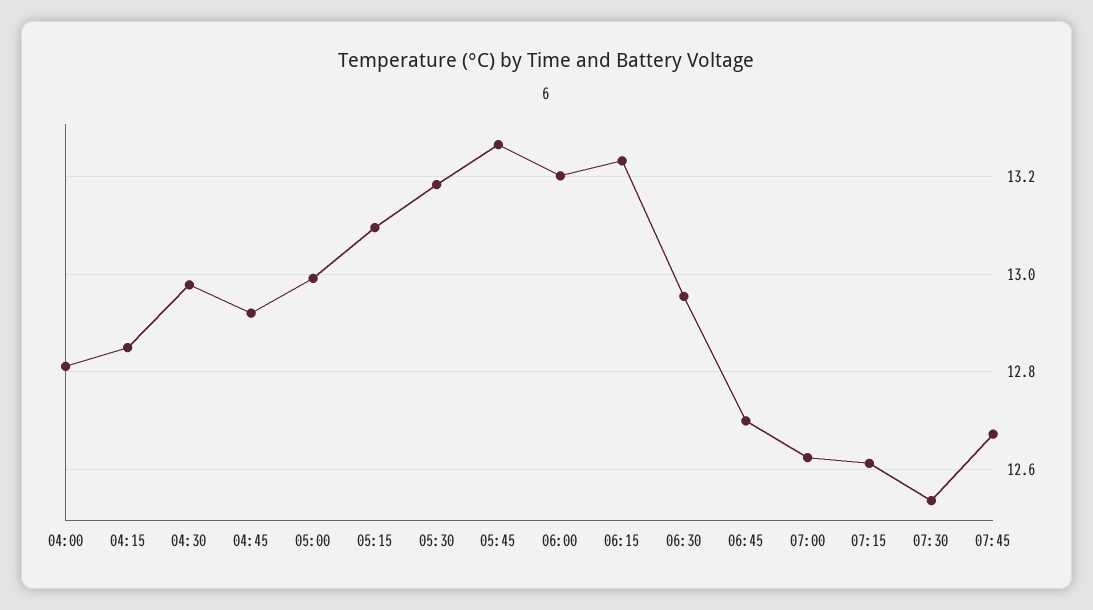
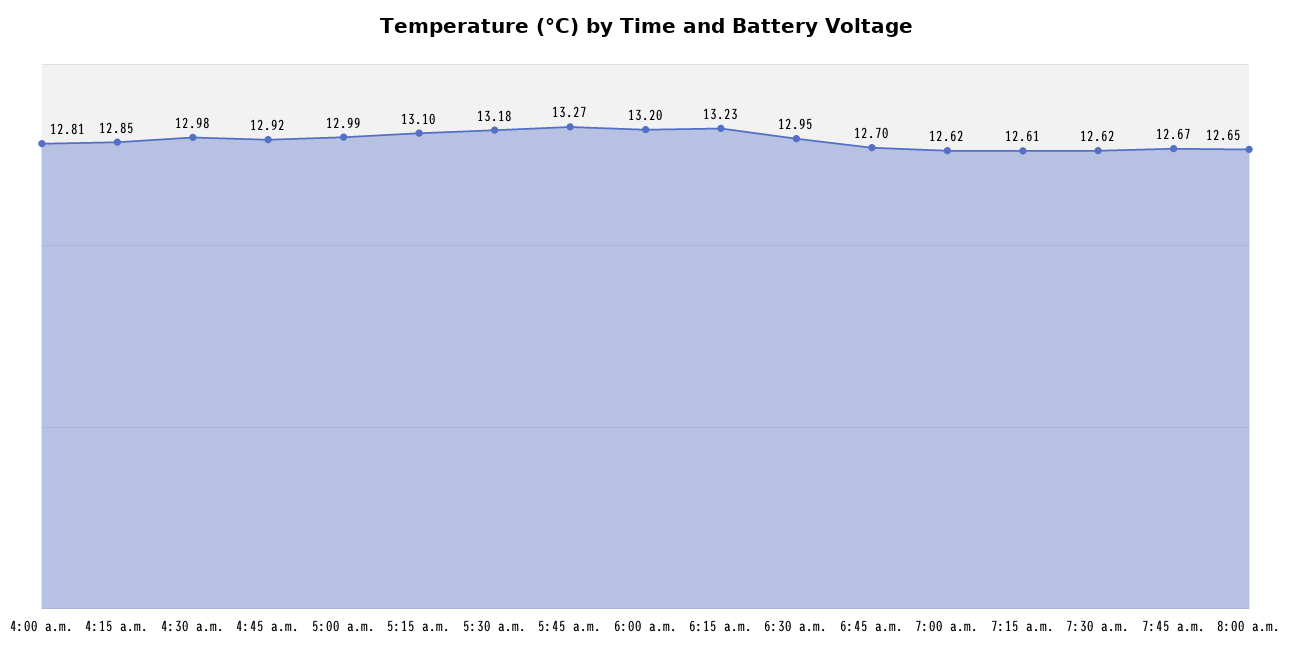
07:30: 12.54 -> 12.62
8:00 a.m.: none -> 12.65

